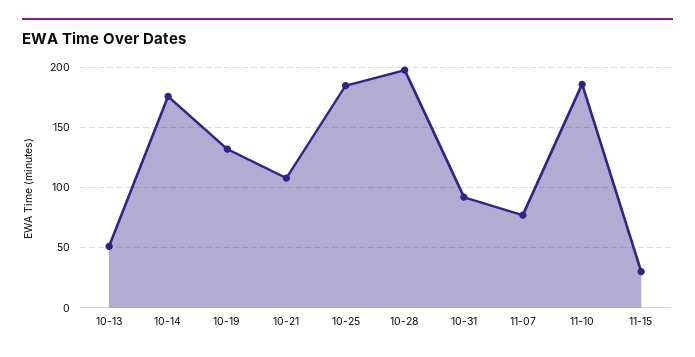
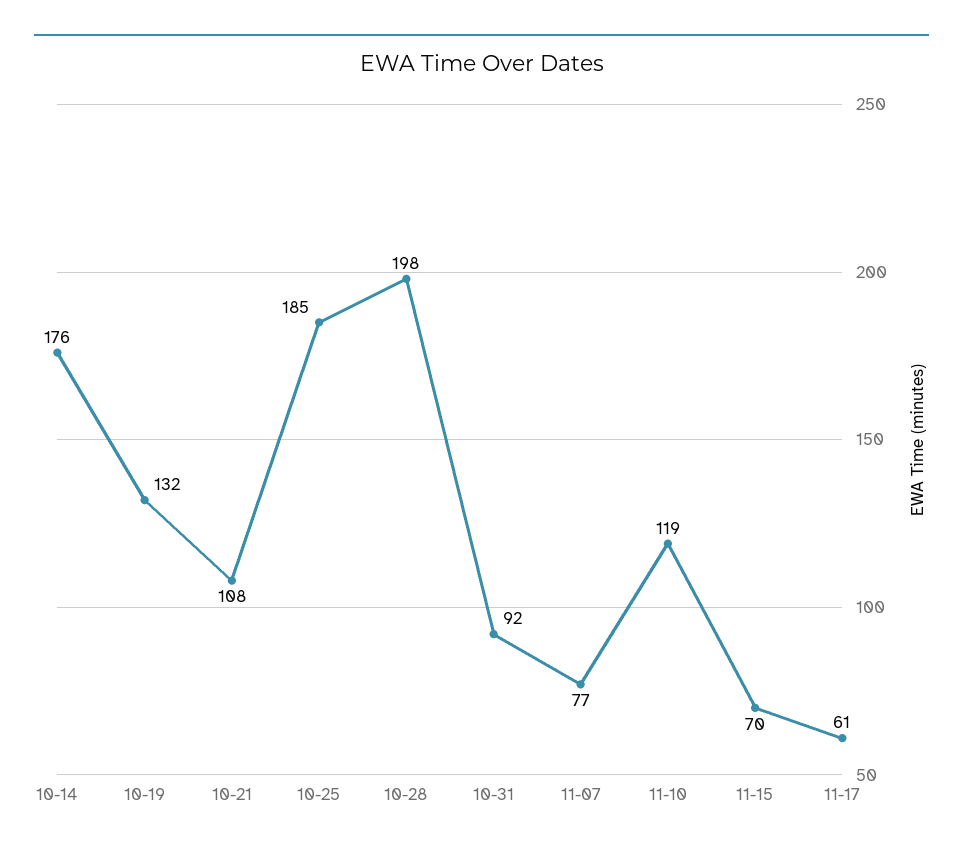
10-13: 50 -> none
11-10: 185 -> 119
11-15: 30 -> 70
11-17: none -> 61

